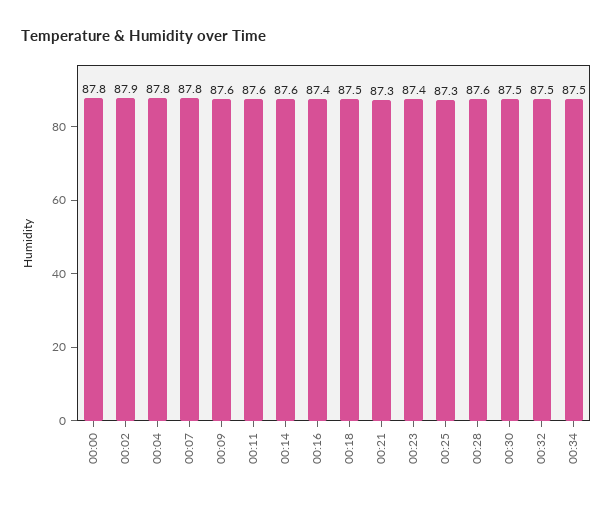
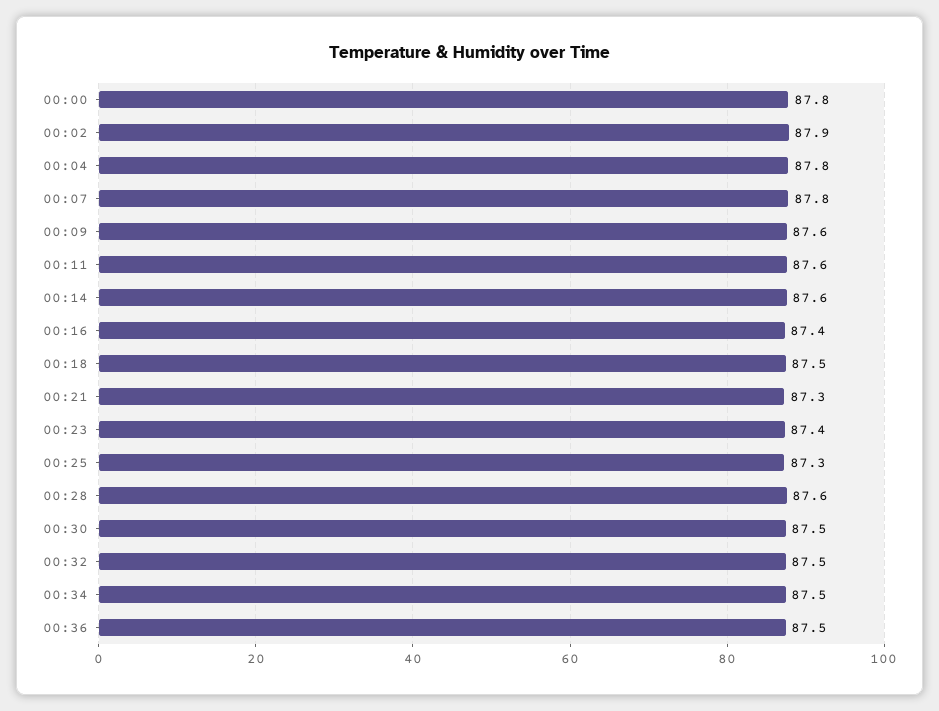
00:36: none -> 87.5

